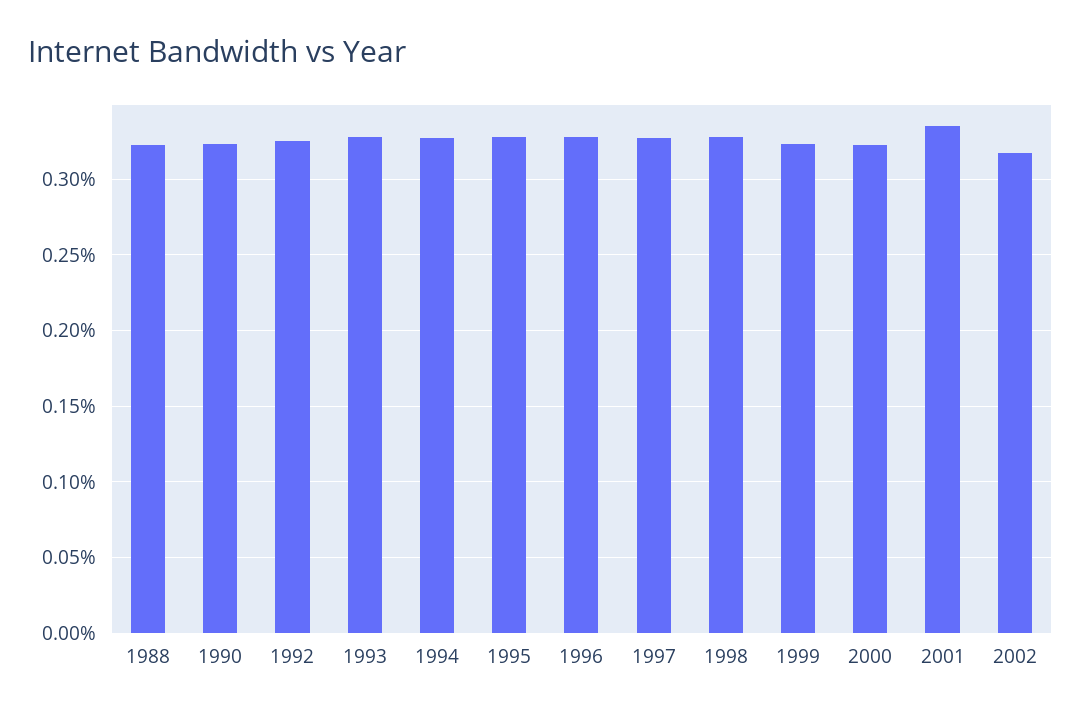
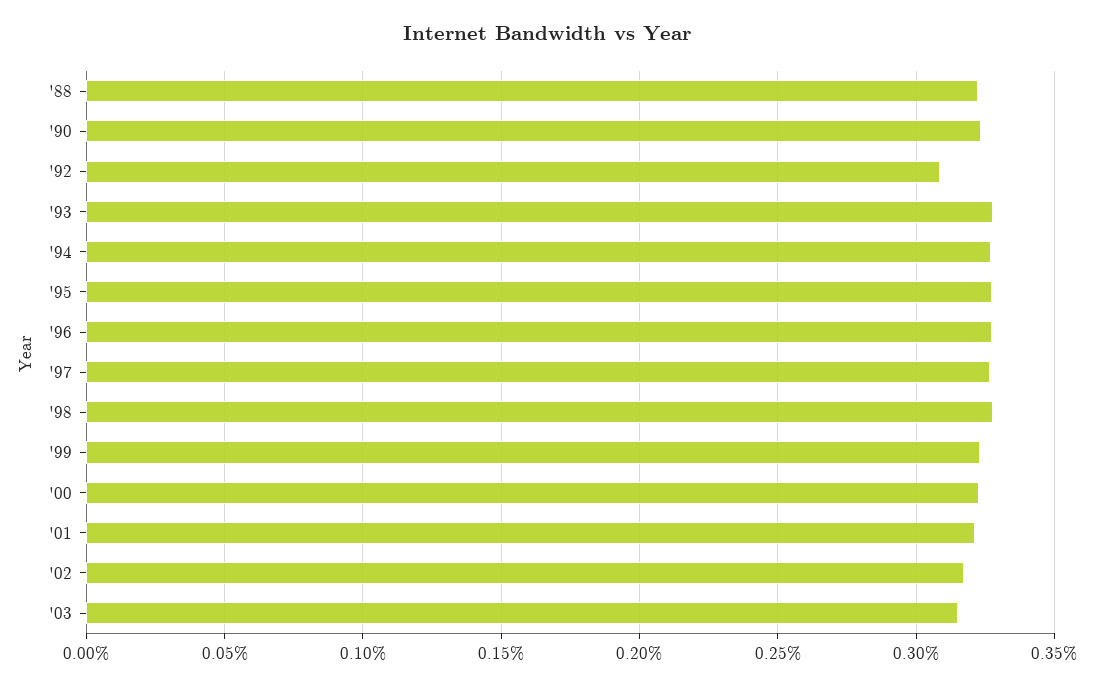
1992: 0.325 -> 0.31
2001: 0.335 -> 0.32
'03: none -> 0.315

